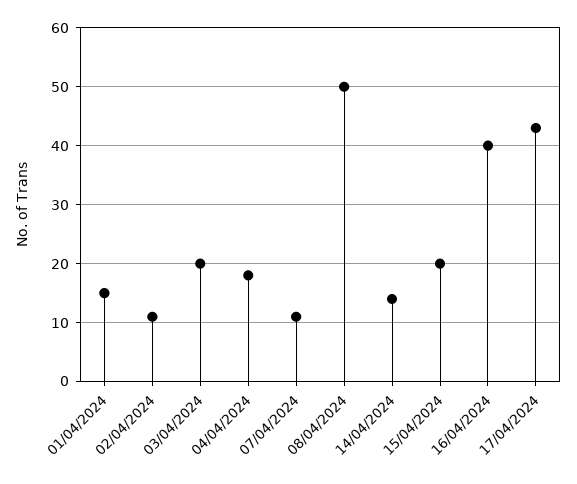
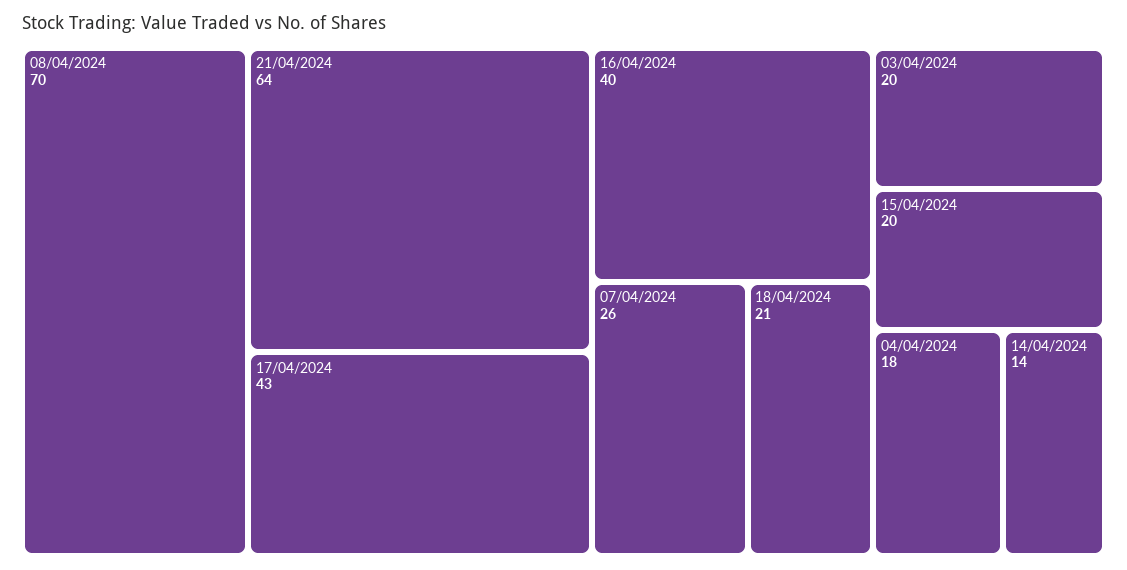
01/04/2024: 15 -> none
02/04/2024: 10 -> none
07/04/2024: 10 -> 26
08/04/2024: 50 -> 70
21/04/2024: none -> 64
18/04/2024: none -> 21

